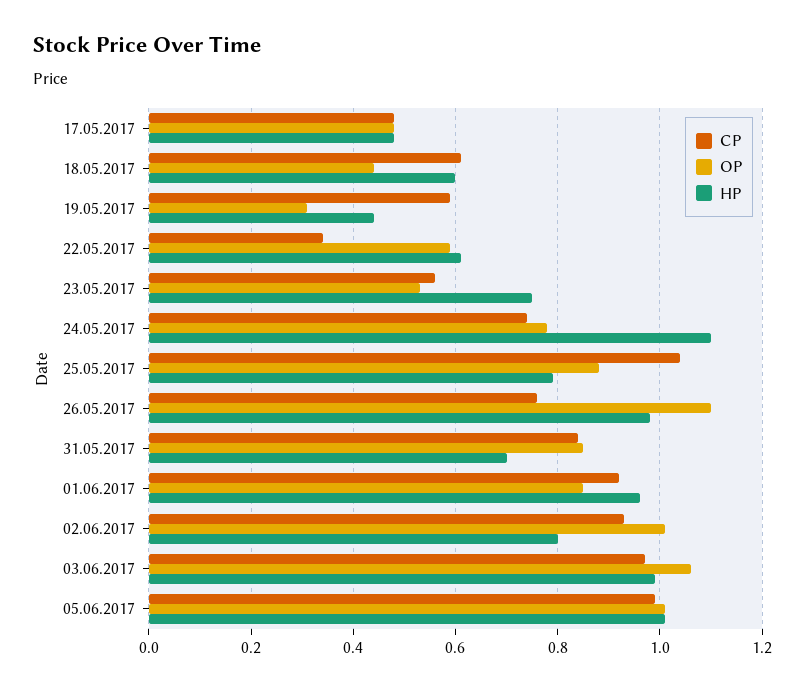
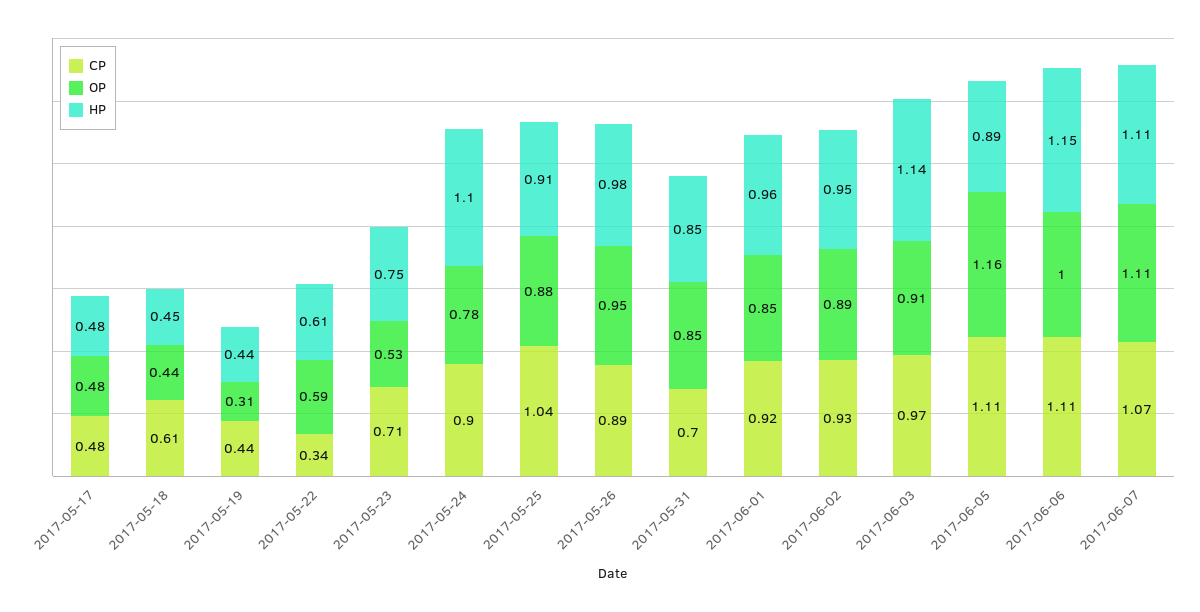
HP, 18.05.2017: 0.6 -> 0.45
CP, 19.05.2017: 0.6 -> 0.44
CP, 23.05.2017: 0.55 -> 0.71
CP, 24.05.2017: 0.75 -> 0.9
HP, 25.05.2017: 0.8 -> 0.91
CP, 26.05.2017: 0.75 -> 0.89
OP, 26.05.2017: 1.1 -> 0.95
CP, 31.05.2017: 0.85 -> 0.7
HP, 31.05.2017: 0.7 -> 0.85
OP, 02.06.2017: 1 -> 0.89
HP, 02.06.2017: 0.8 -> 0.95
OP, 03.06.2017: 1.05 -> 0.91
HP, 03.06.2017: 1 -> 1.14
CP, 05.06.2017: 1 -> 1.11
OP, 05.06.2017: 1 -> 1.16
HP, 05.06.2017: 1 -> 0.89
CP, 2017-06-06: none -> 1.11
OP, 2017-06-06: none -> 1
HP, 2017-06-06: none -> 1.15
CP, 2017-06-07: none -> 1.07
OP, 2017-06-07: none -> 1.11
HP, 2017-06-07: none -> 1.11

